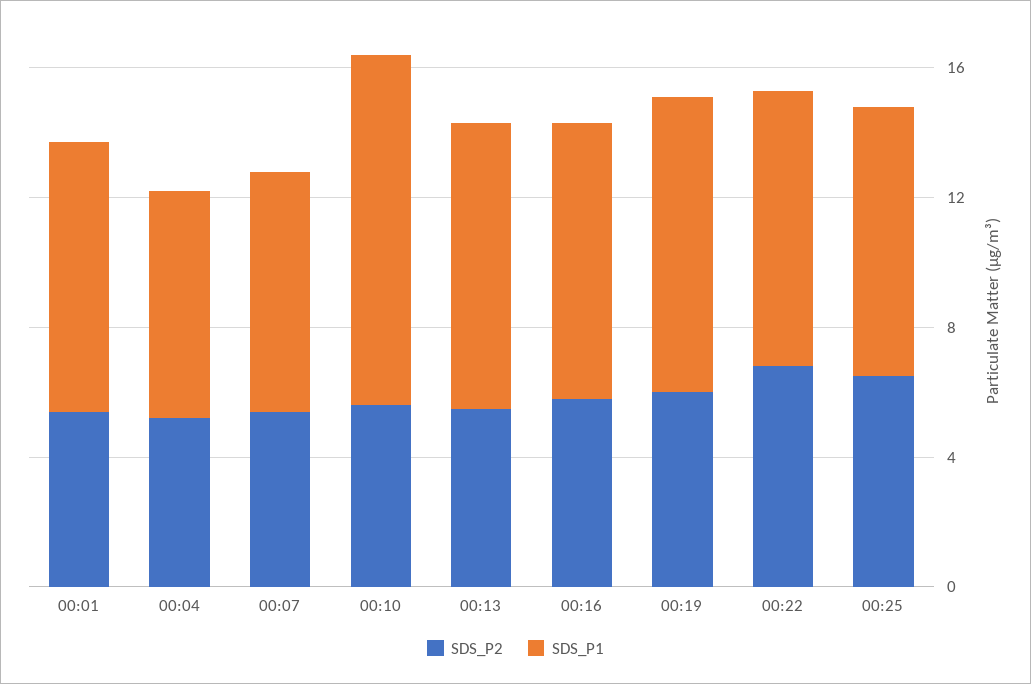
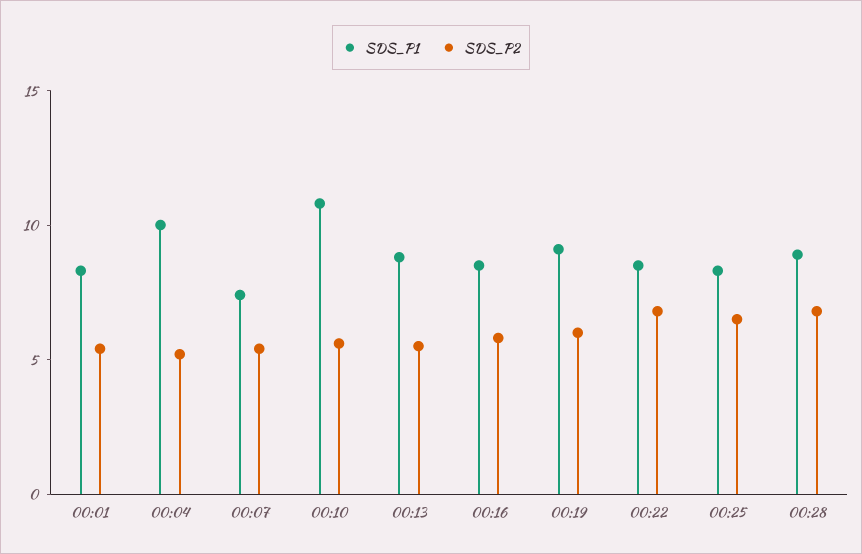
SDS_P1, 00:04: 7 -> 10
SDS_P1, 00:28: none -> 9
SDS_P2, 00:28: none -> 7

